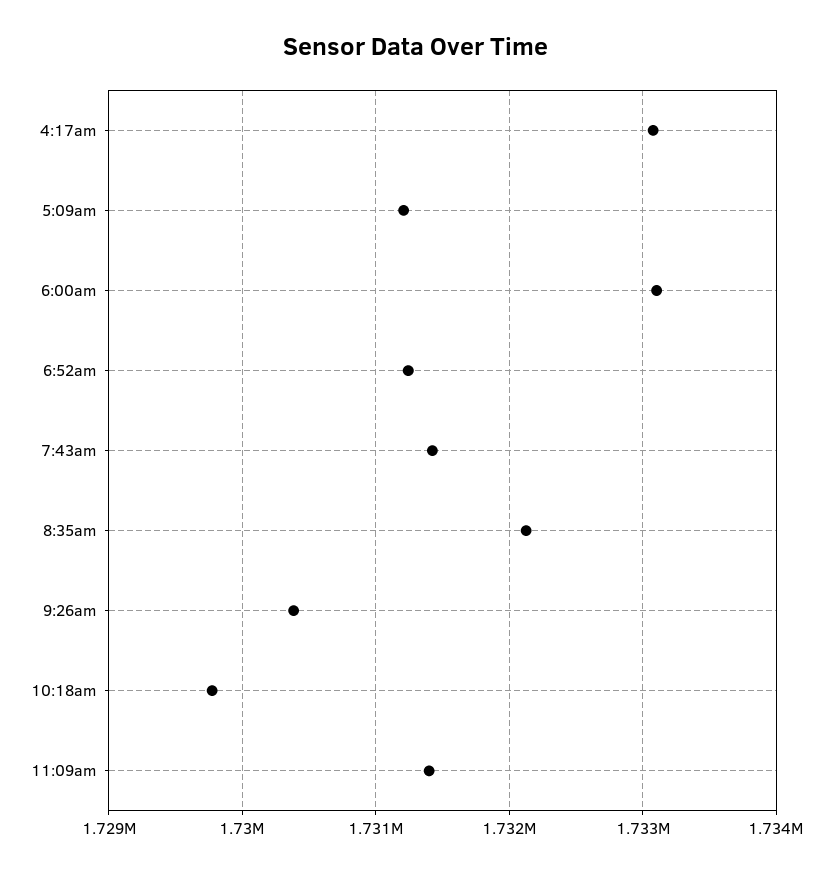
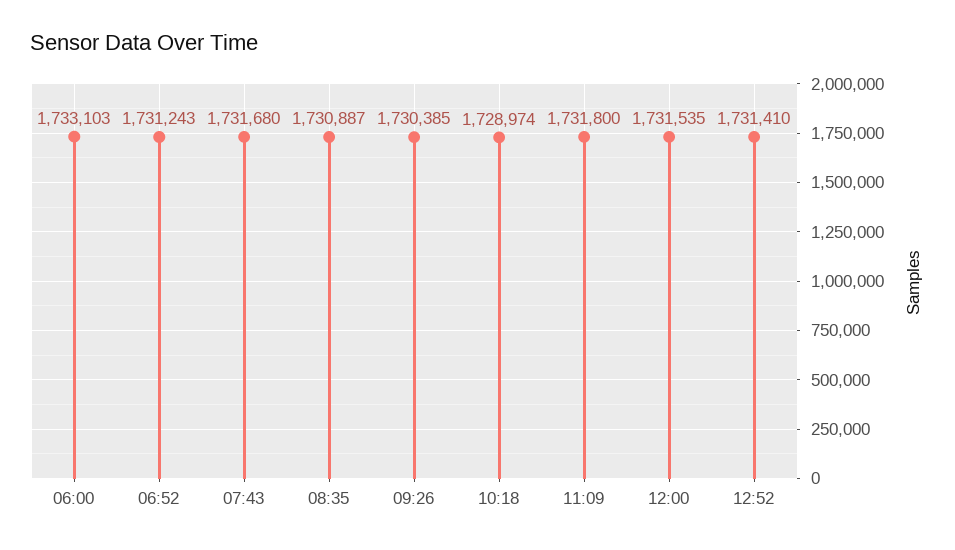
4:17am: 1733100 -> none
5:09am: 1731200 -> none
7:43am: 1731400 -> 1731680
8:35am: 1732100 -> 1730887
10:18am: 1729800 -> 1728974
11:09am: 1731400 -> 1731800
12:00: none -> 1731535
12:52: none -> 1731410

